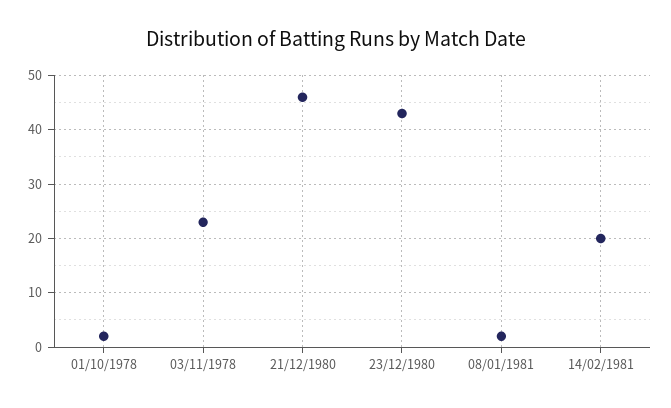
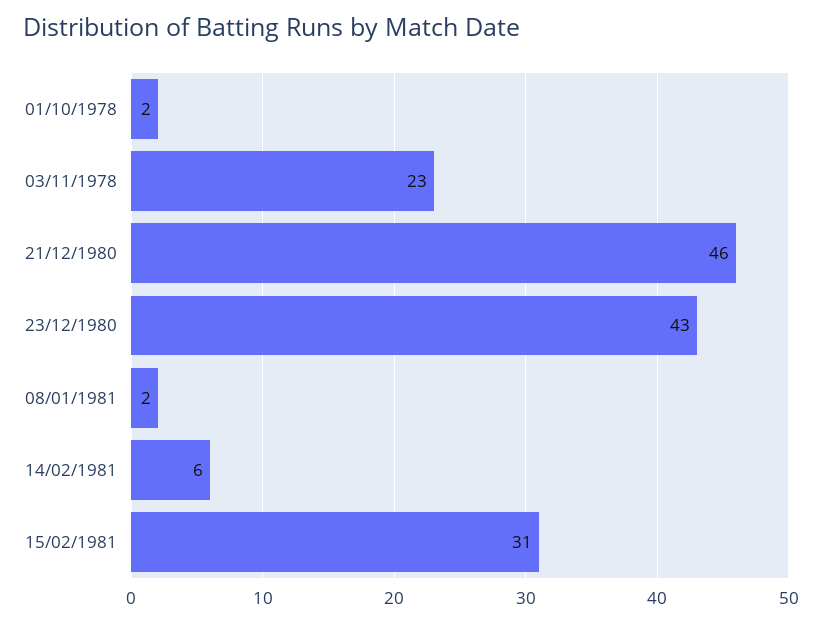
14/02/1981: 20 -> 6
15/02/1981: none -> 31

